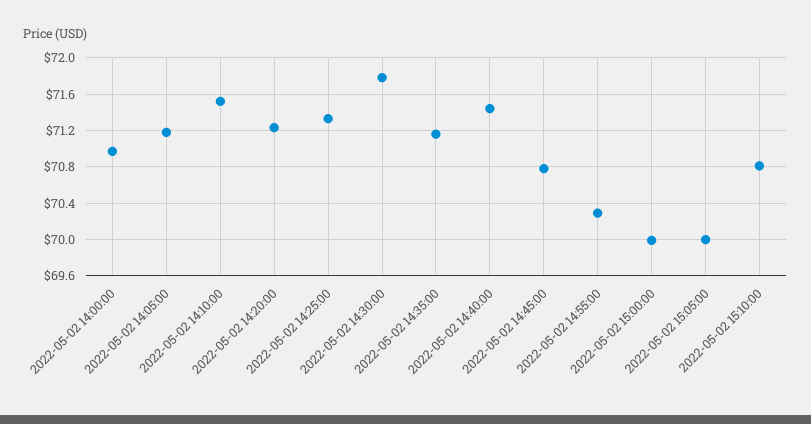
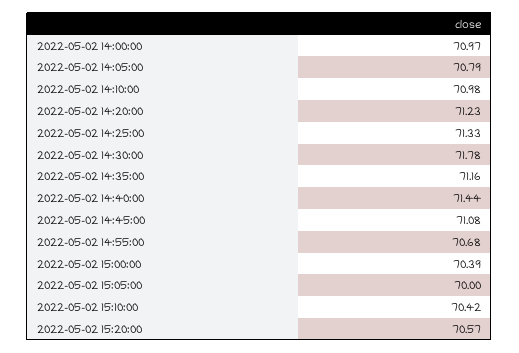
2022-05-02 14:05:00: 71.2 -> 70.79
2022-05-02 14:10:00: 71.5 -> 70.98
2022-05-02 14:45:00: 70.8 -> 71.08
2022-05-02 14:55:00: 70.3 -> 70.68
2022-05-02 15:00:00: 70 -> 70.39
2022-05-02 15:10:00: 70.8 -> 70.42
2022-05-02 15:20:00: none -> 70.57

